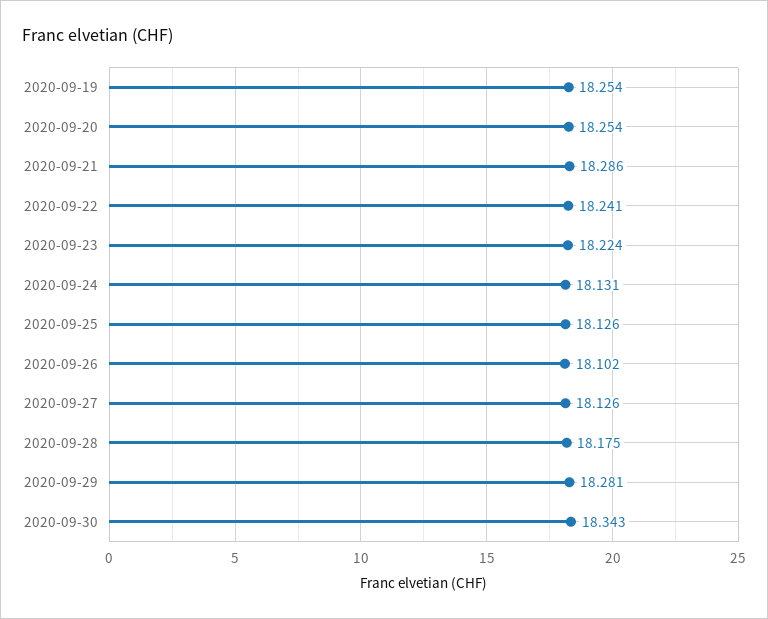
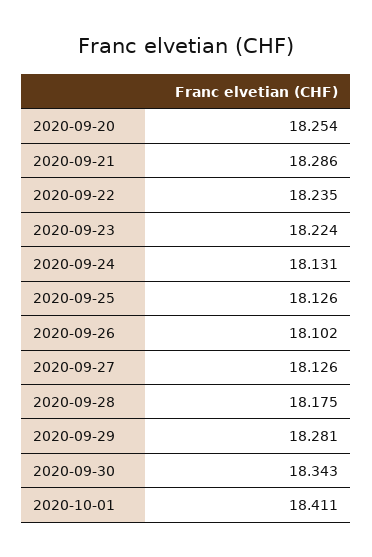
2020-09-19: 18.254 -> none
2020-09-22: 18.241 -> 18.235
2020-10-01: none -> 18.411

